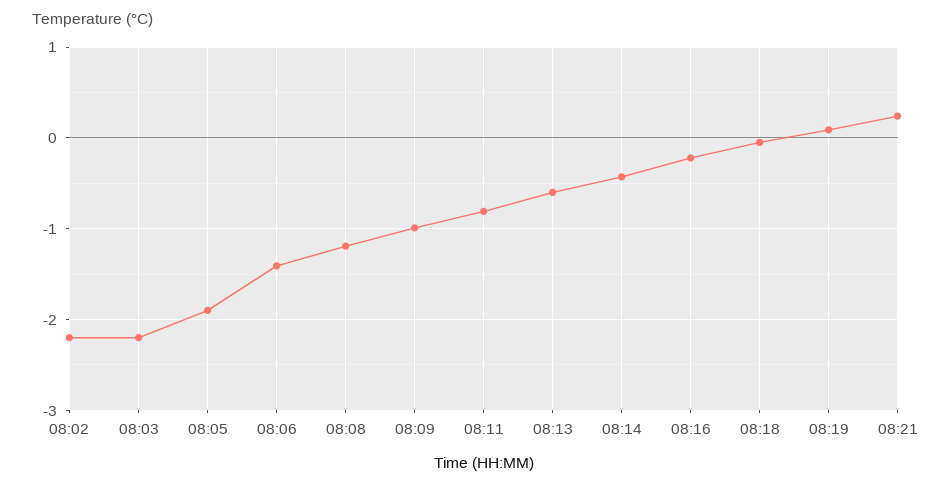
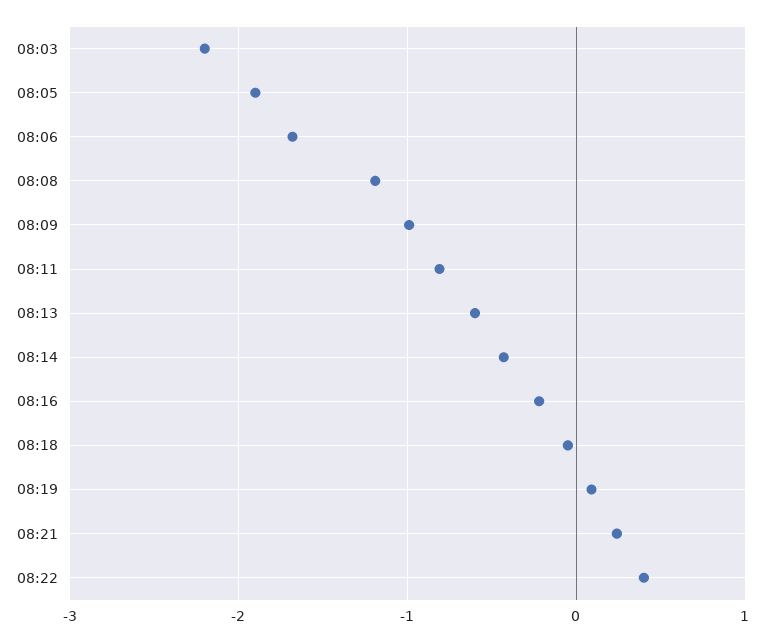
08:02: -2.2 -> none
08:06: -1.4 -> -1.7
08:22: none -> 0.4

